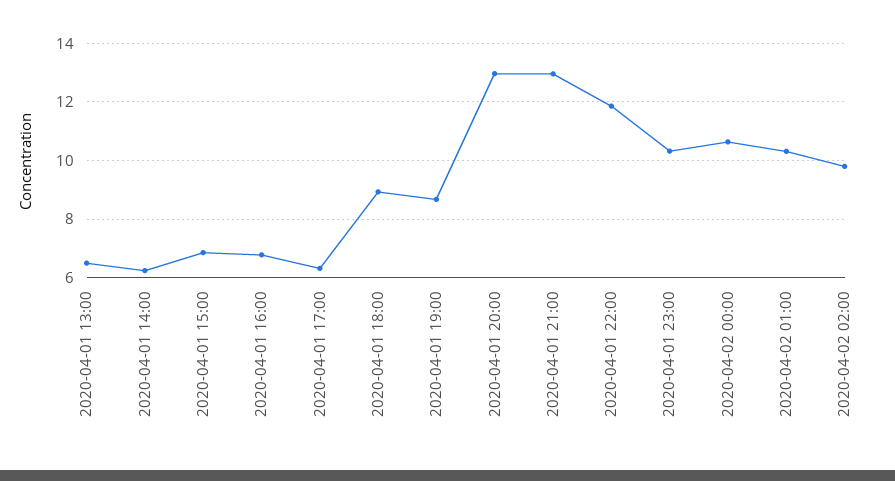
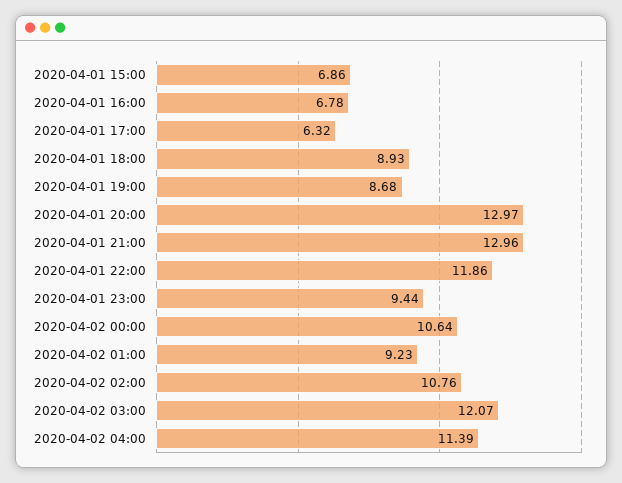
2020-04-01 13:00: 6.5 -> none
2020-04-01 14:00: 6.25 -> none
2020-04-01 23:00: 10.25 -> 9.44
2020-04-02 01:00: 10.25 -> 9.23
2020-04-02 02:00: 9.75 -> 10.76
2020-04-02 03:00: none -> 12.07
2020-04-02 04:00: none -> 11.39

